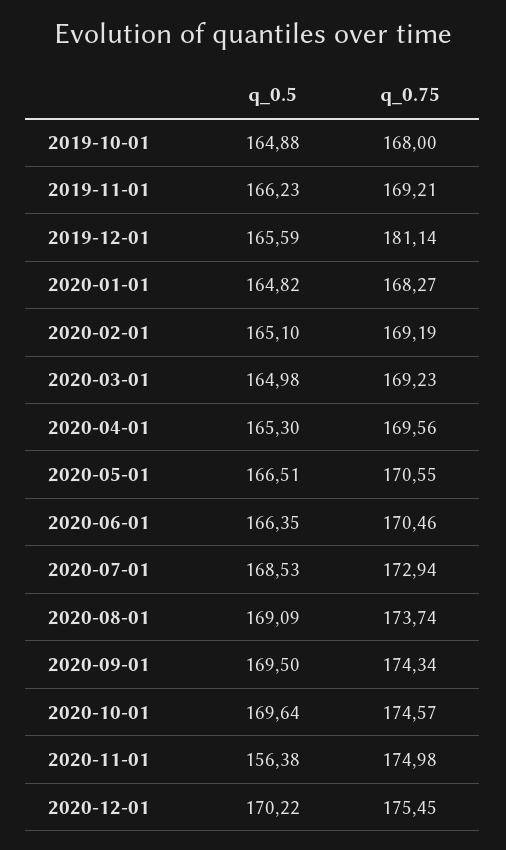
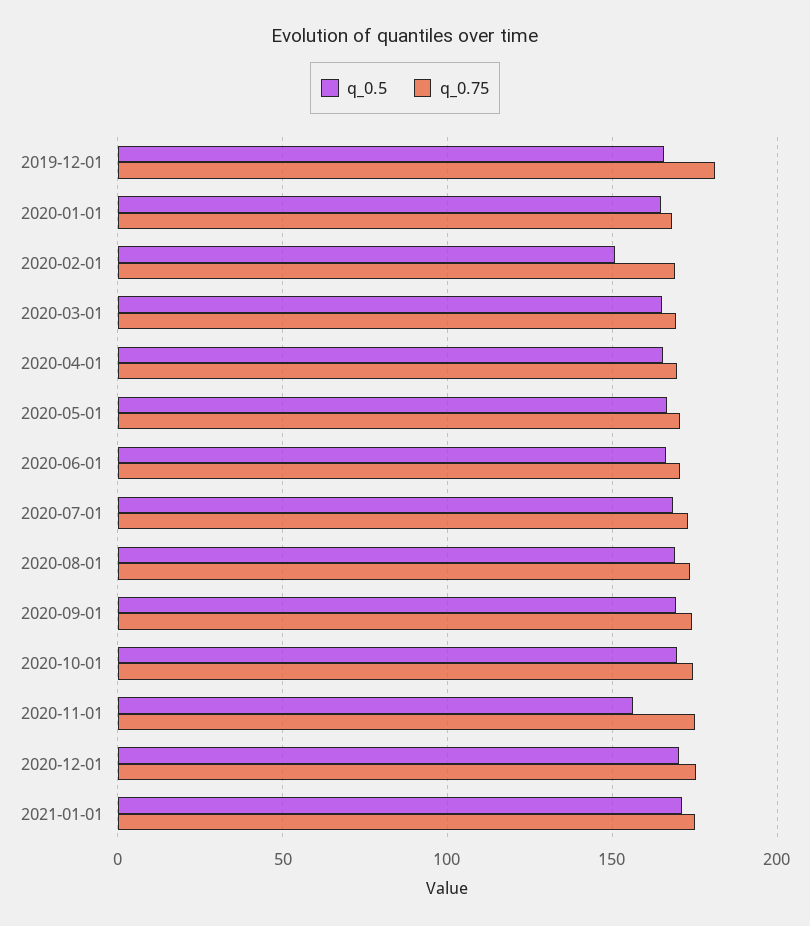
q_0.5, 2019-10-01: 164.88 -> none
q_0.75, 2019-10-01: 168 -> none
q_0.5, 2019-11-01: 166.23 -> none
q_0.75, 2019-11-01: 169.21 -> none
q_0.5, 2020-02-01: 165.1 -> 150
q_0.5, 2021-01-01: none -> 170
q_0.75, 2021-01-01: none -> 175

